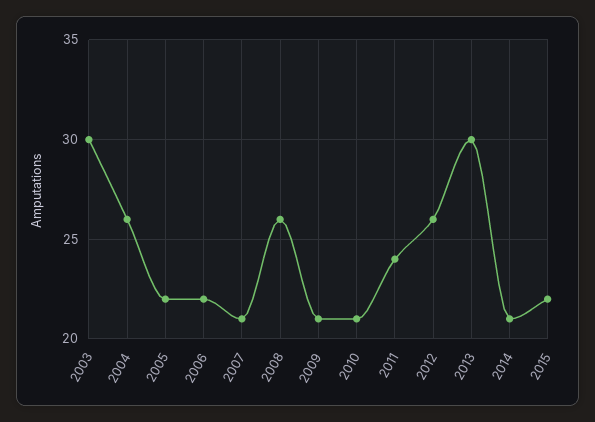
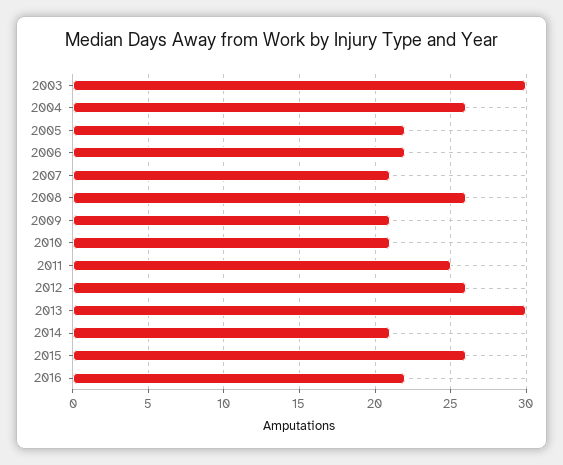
2011: 24 -> 25
2015: 22 -> 26
2016: none -> 22

